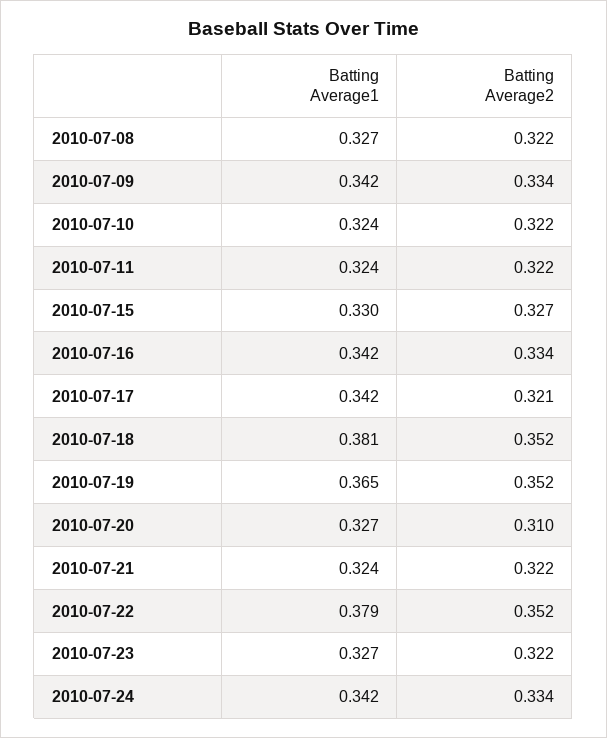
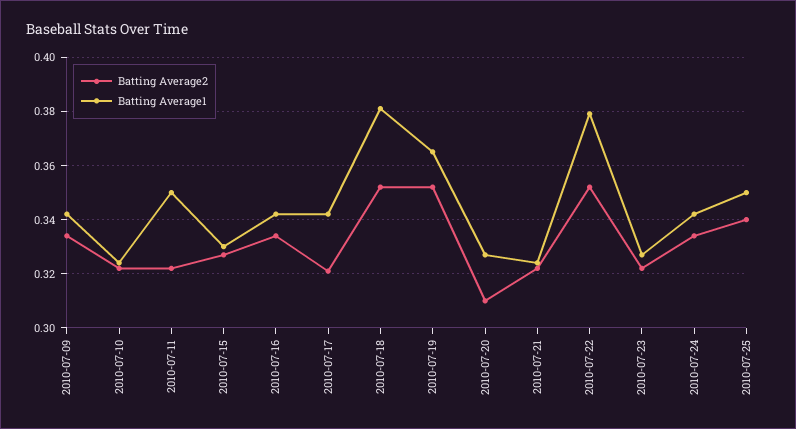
Batting Average1, 2010-07-08: 0.327 -> none
Batting Average2, 2010-07-08: 0.322 -> none
Batting Average1, 2010-07-11: 0.324 -> 0.35
Batting Average2, 2010-07-25: none -> 0.34
Batting Average1, 2010-07-25: none -> 0.35

